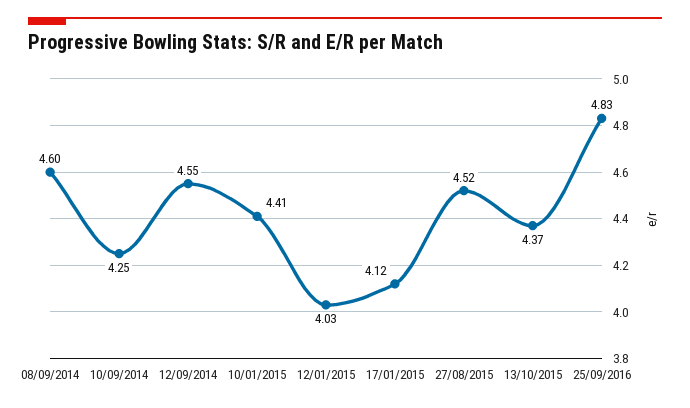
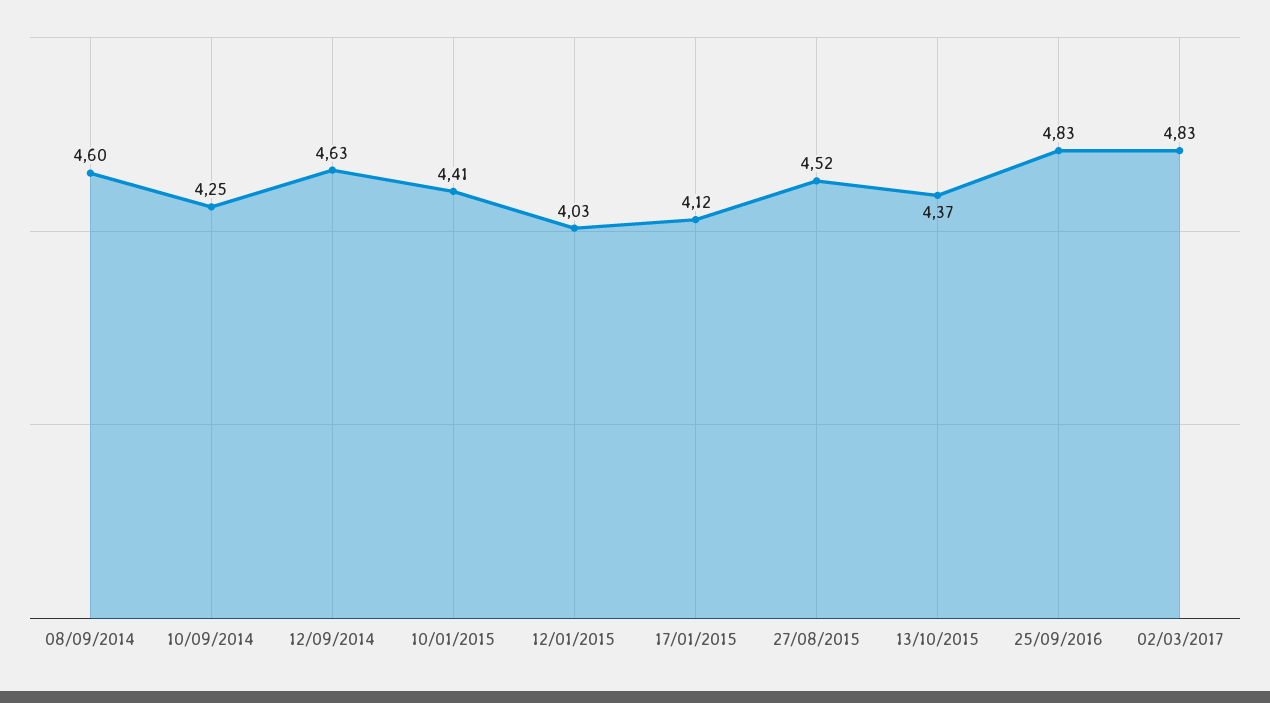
12/09/2014: 4.55 -> 4.63
02/03/2017: none -> 4.83

